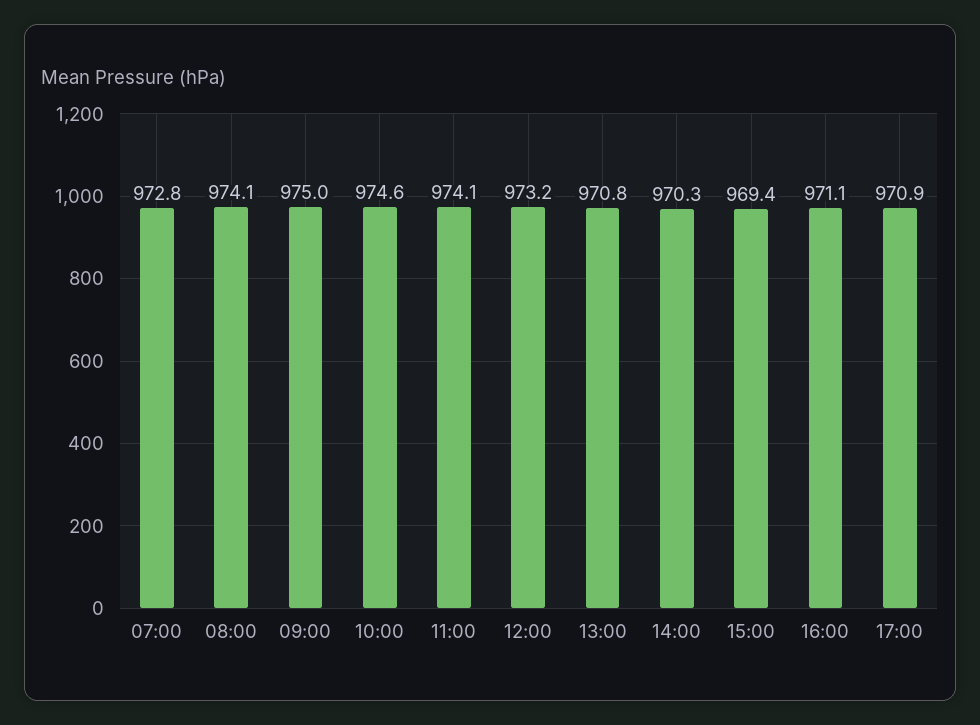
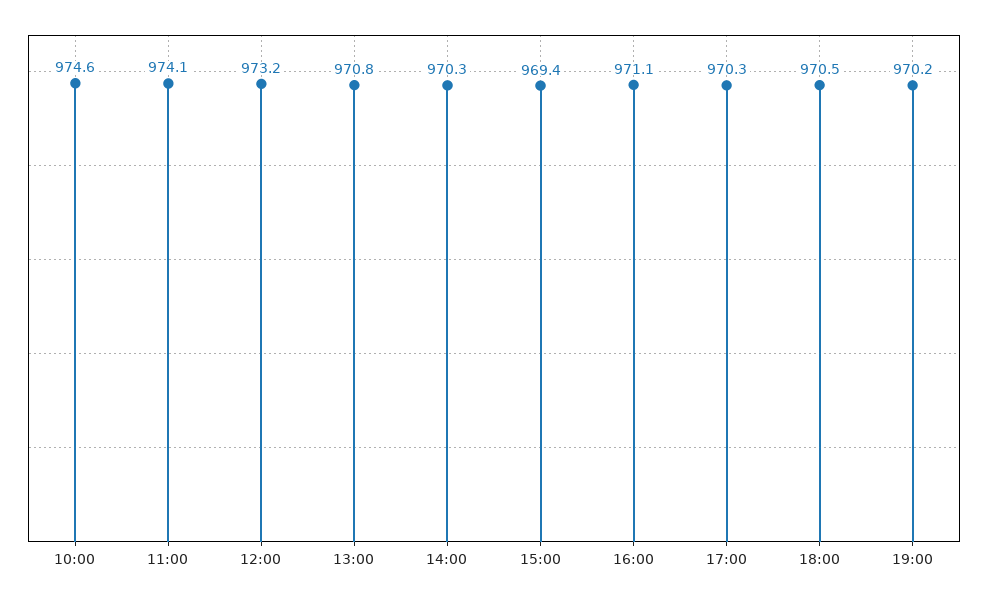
07:00: 972.8 -> none
08:00: 974.1 -> none
09:00: 975 -> none
17:00: 970.9 -> 970.3
18:00: none -> 970.5
19:00: none -> 970.2

